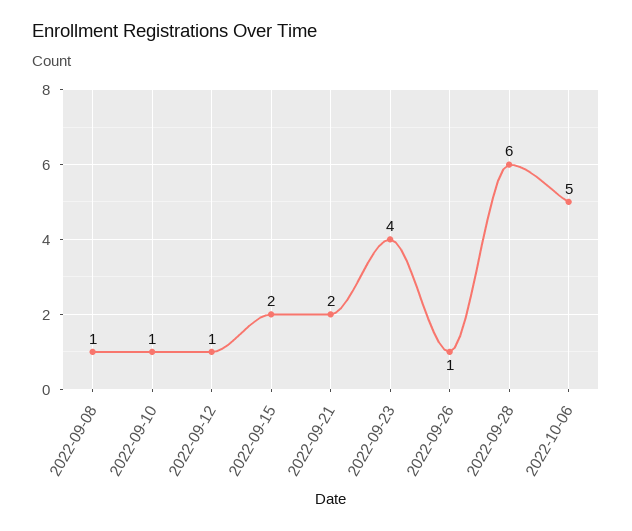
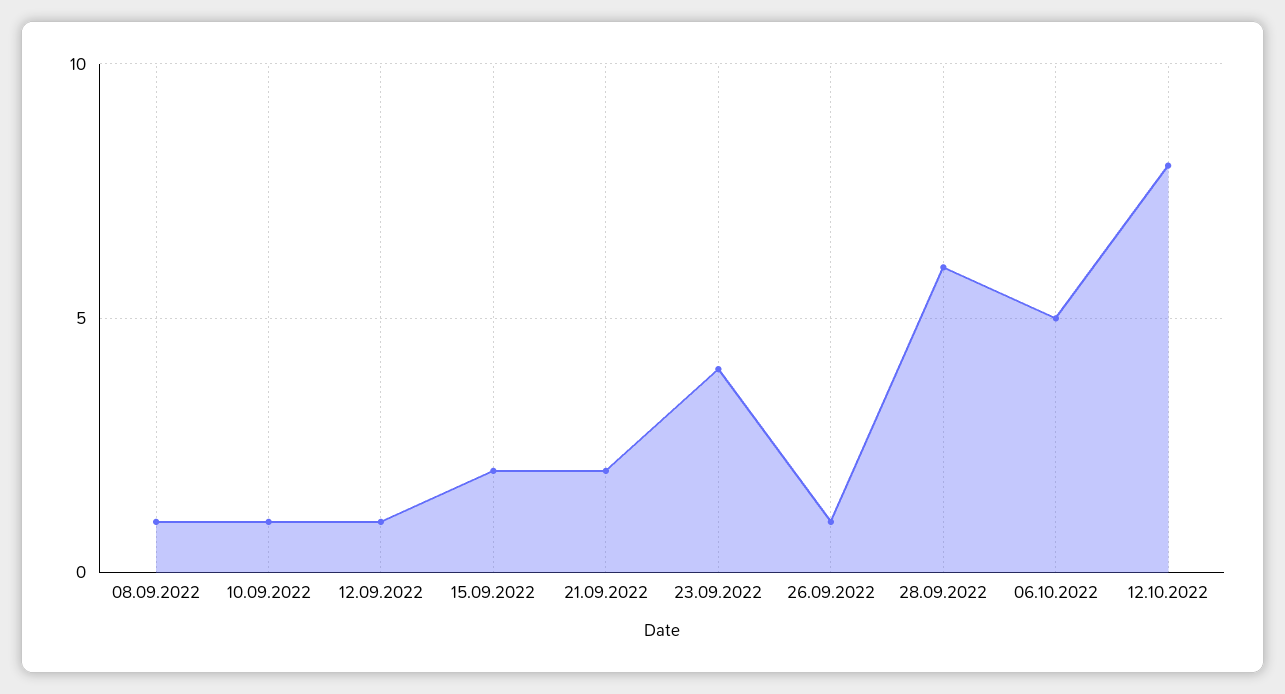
12.10.2022: none -> 8

